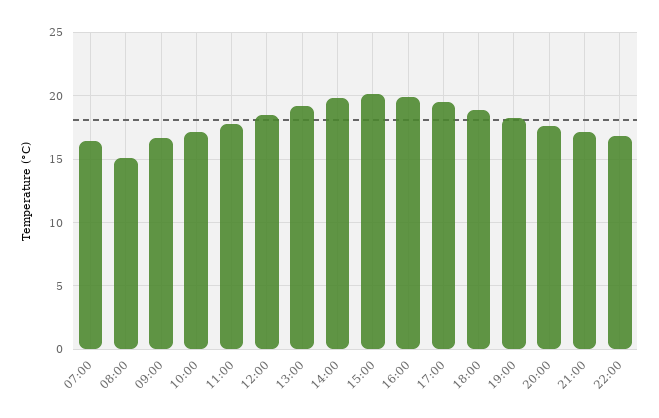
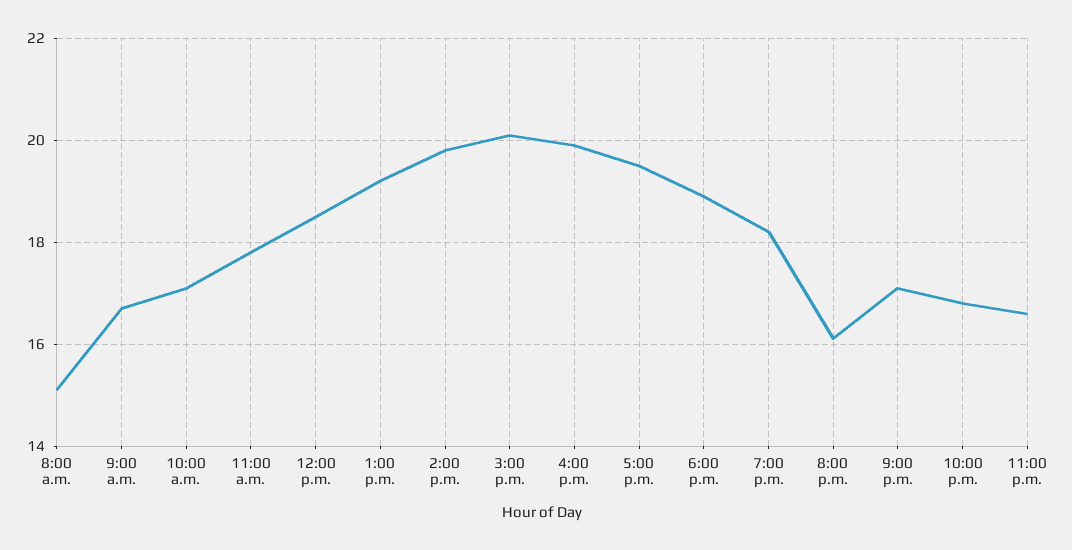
07:00: 16.5 -> none
20:00: 17.5 -> 16
11:00 p.m.: none -> 16.5

